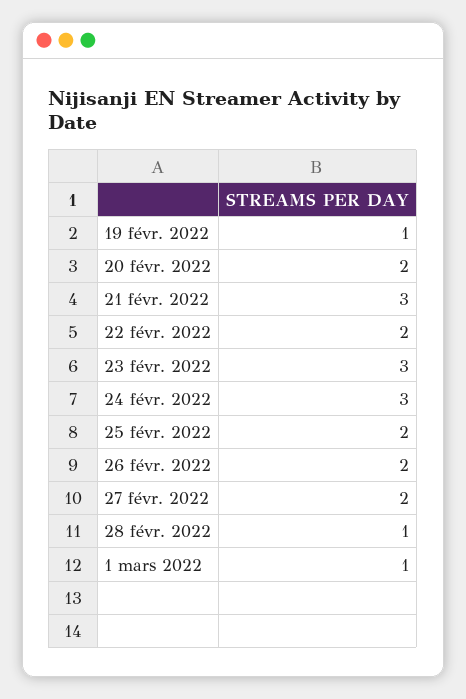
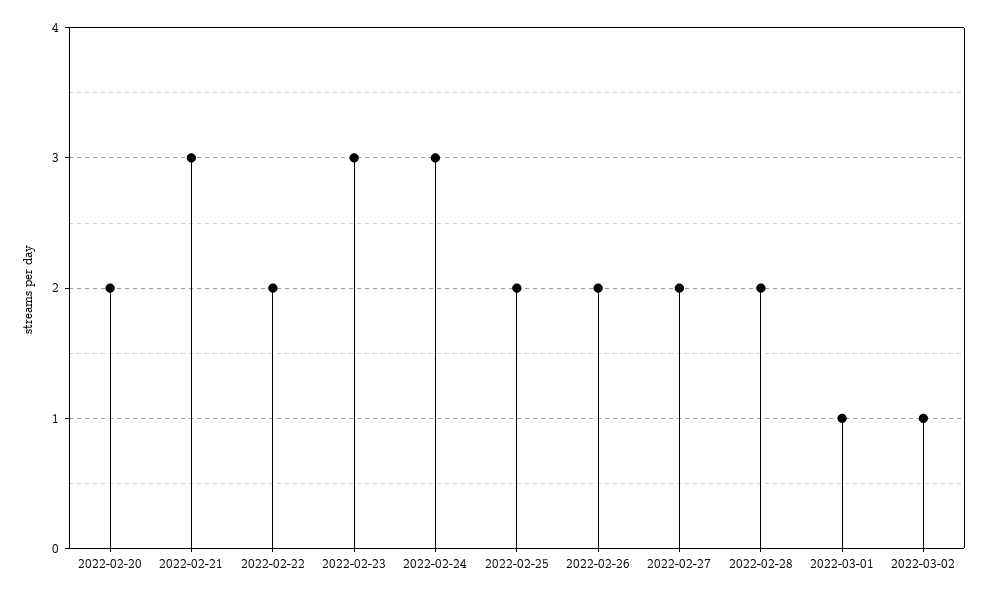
19 févr. 2022: 1 -> none
28 févr. 2022: 1 -> 2
2022-03-02: none -> 1

